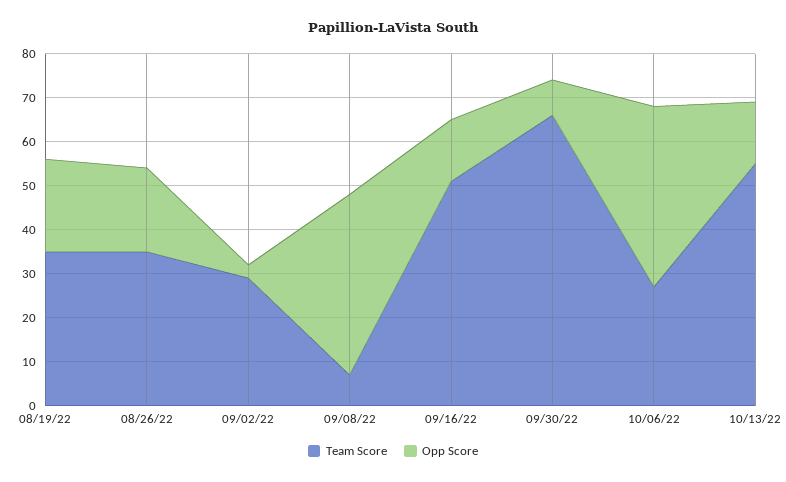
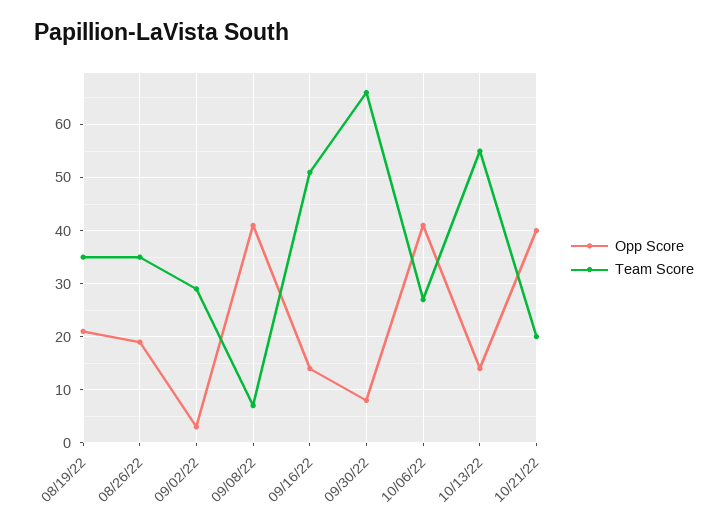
Opp Score, 10/21/22: none -> 40
Team Score, 10/21/22: none -> 20

